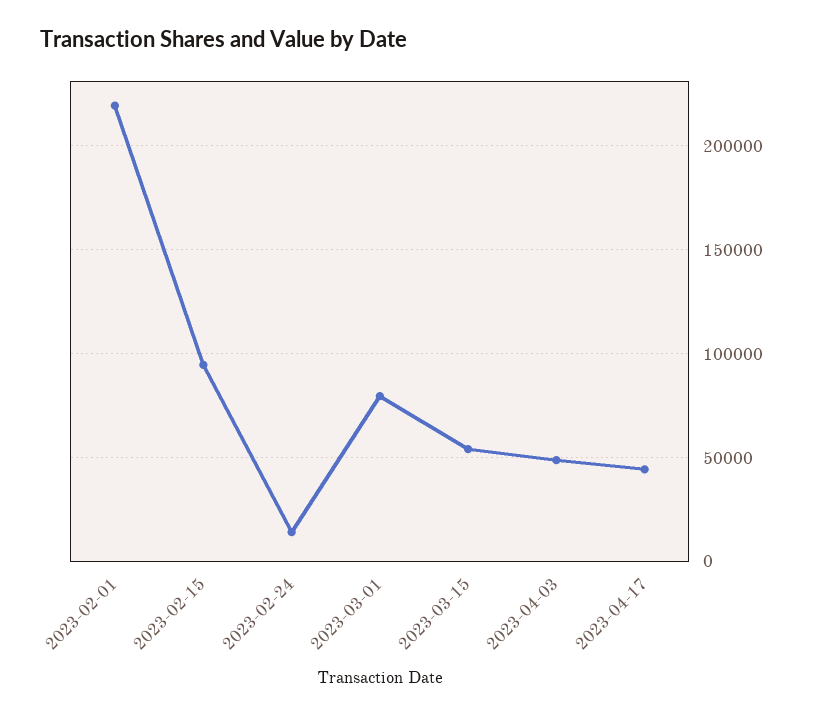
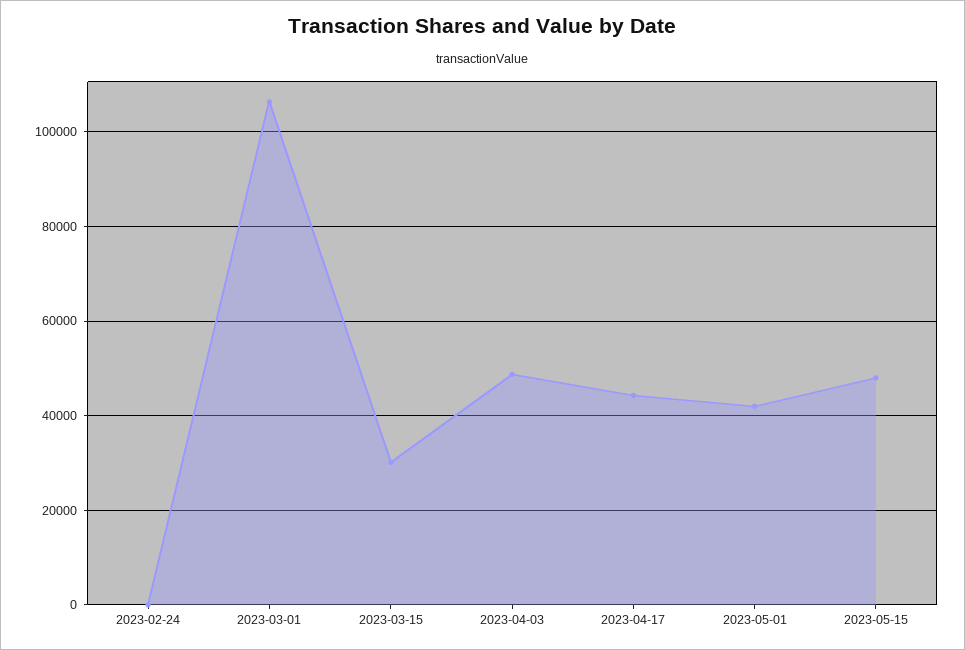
2023-02-01: 220000 -> none
2023-02-15: 95000 -> none
2023-02-24: 15000 -> 0
2023-03-01: 80000 -> 106000
2023-03-15: 55000 -> 30000
2023-05-01: none -> 42000
2023-05-15: none -> 48000

